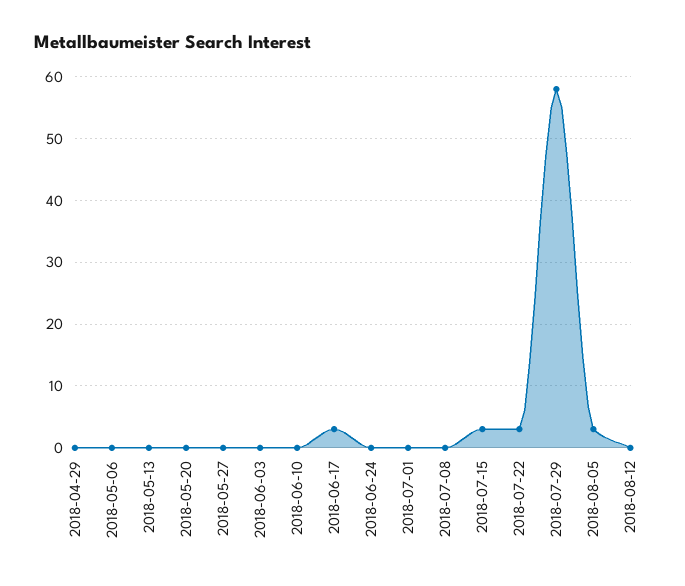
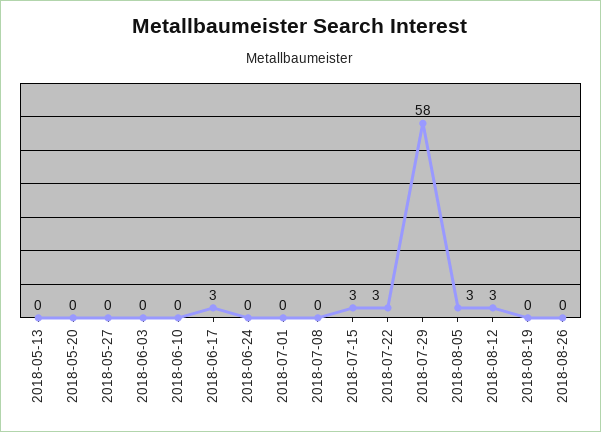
2018-04-29: 0 -> none
2018-05-06: 0 -> none
2018-08-12: 0 -> 3
2018-08-19: none -> 0
2018-08-26: none -> 0

